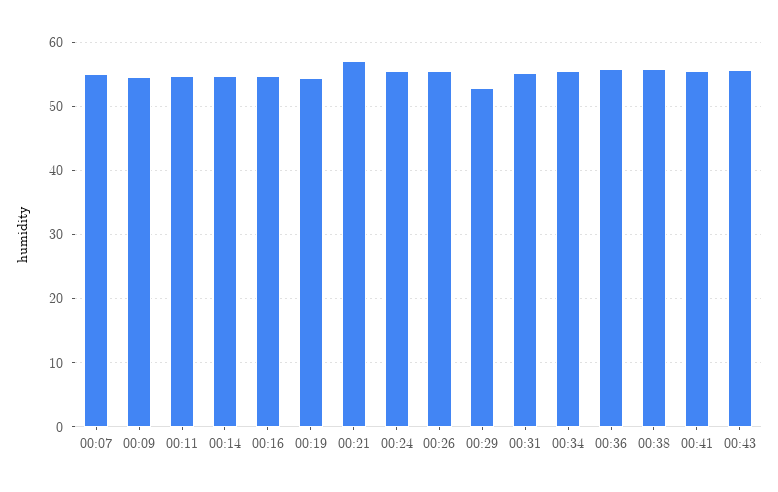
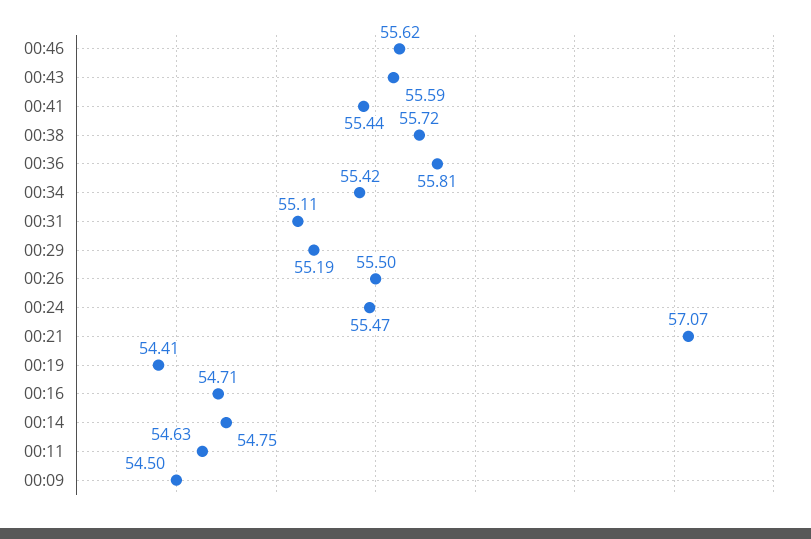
00:07: 55 -> none
00:29: 53 -> 55.19
00:46: none -> 55.62

